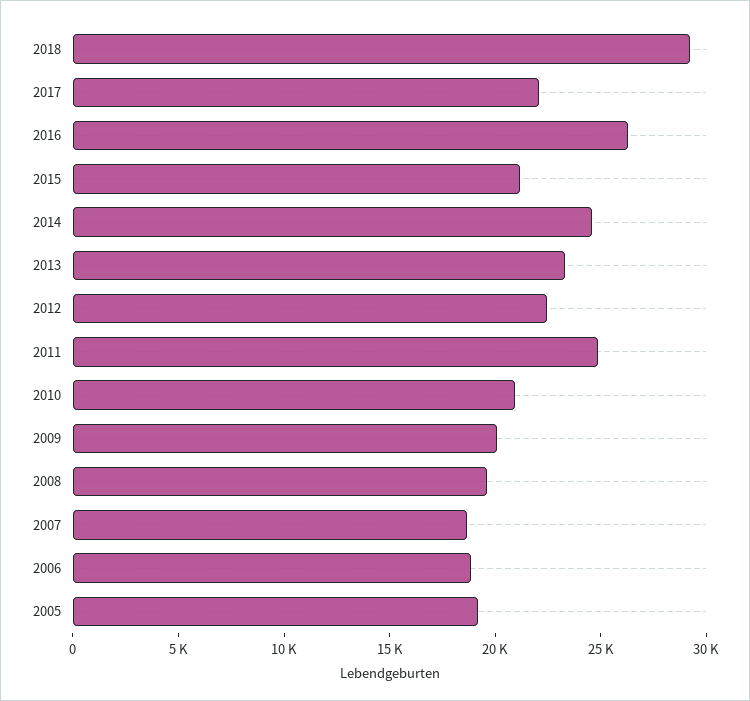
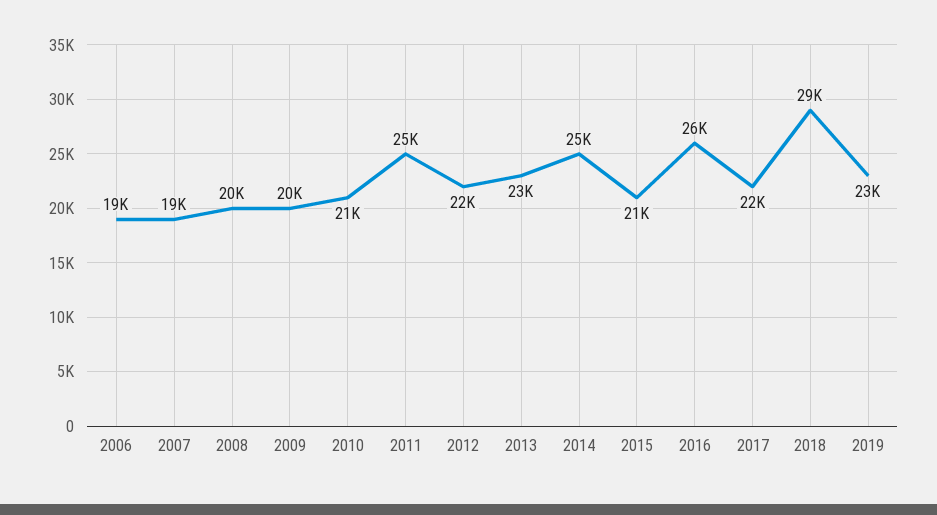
2005: 19000 -> none
2019: none -> 23000

